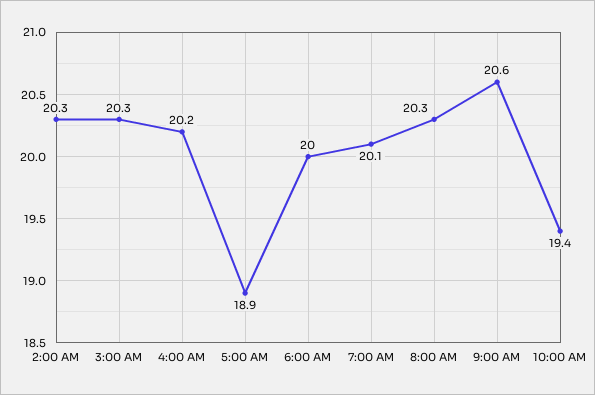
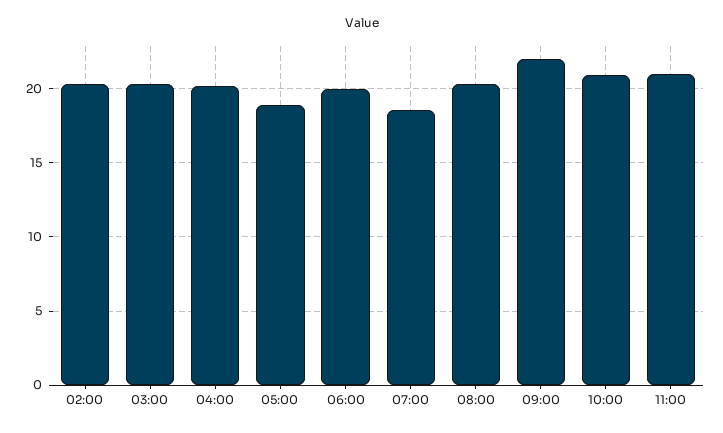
7:00 AM: 20.1 -> 18.5
9:00 AM: 20.6 -> 22
10:00 AM: 19.4 -> 21
11:00: none -> 21

